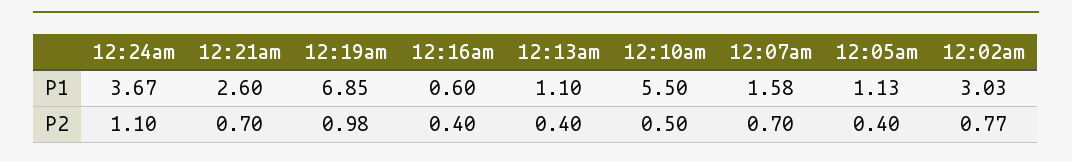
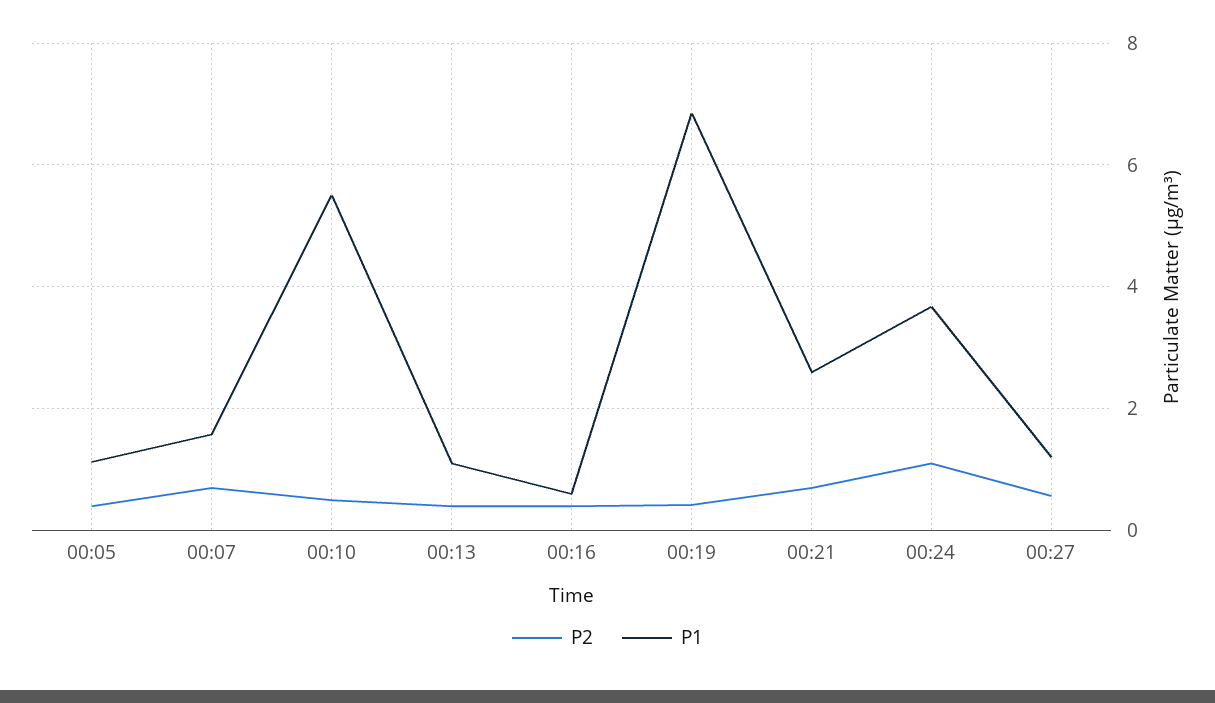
P1, 12:02am: 3.03 -> none
P2, 12:19am: 0.98 -> 0.4
P2, 12:02am: 0.77 -> none
P2, 00:27: none -> 0.6
P1, 00:27: none -> 1.2

